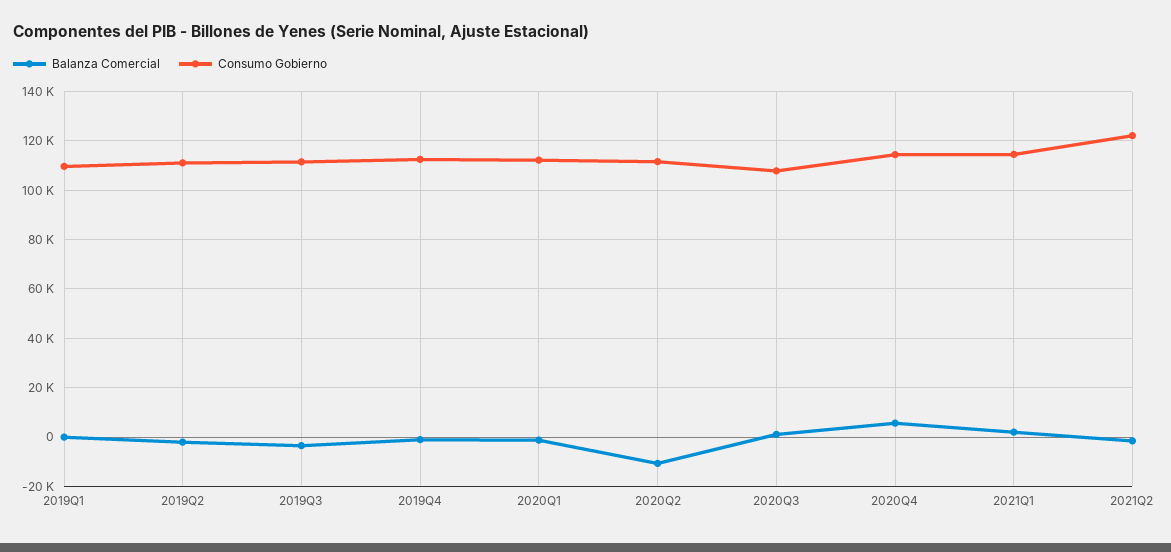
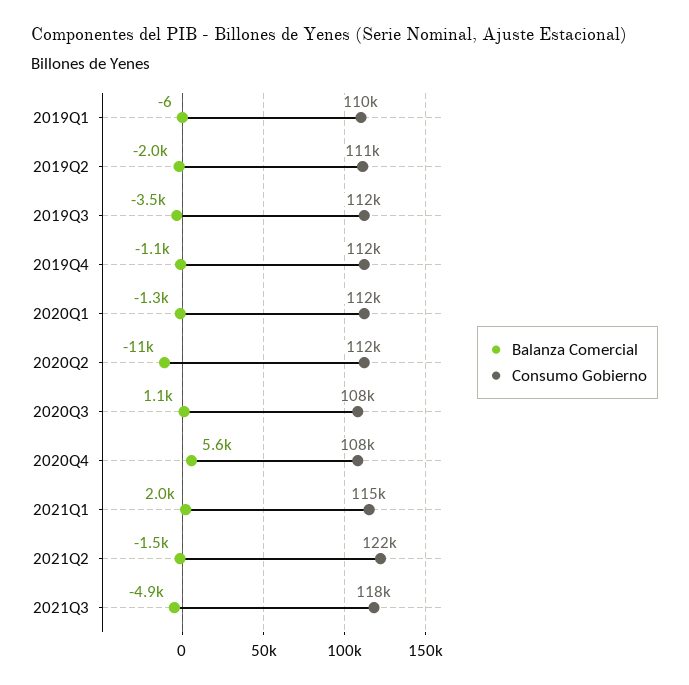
Consumo Gobierno, 2020Q4: 115000 -> 108000
Balanza Comercial, 2021Q3: none -> -4900
Consumo Gobierno, 2021Q3: none -> 118000

